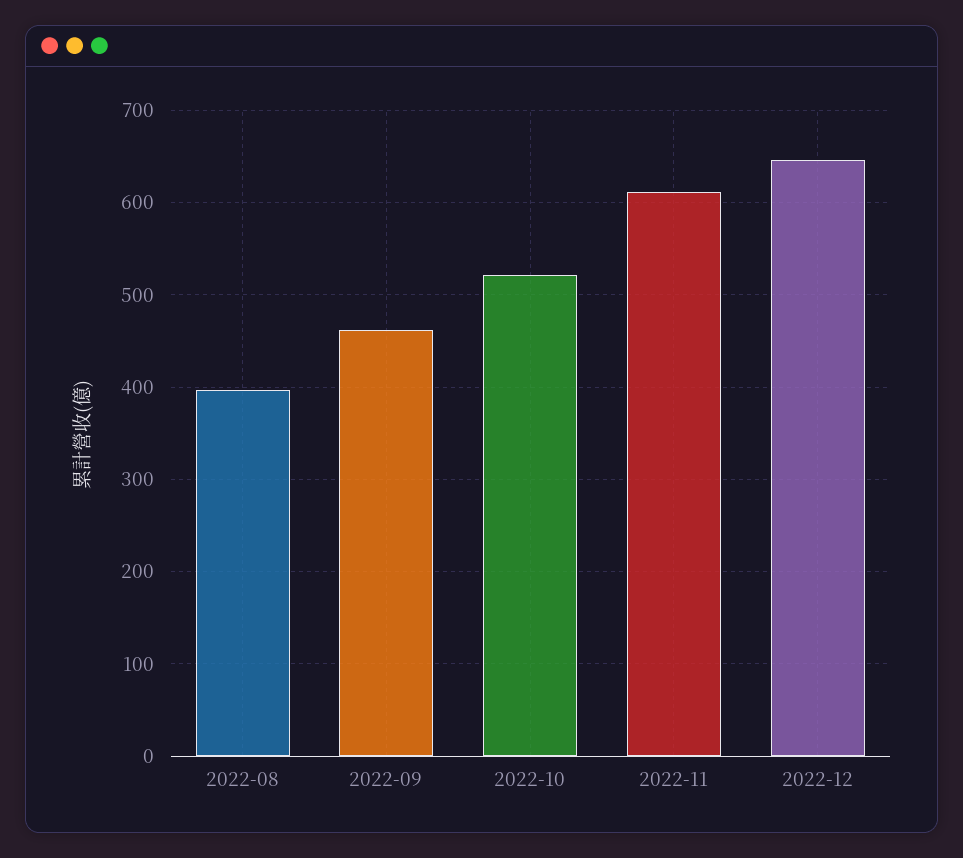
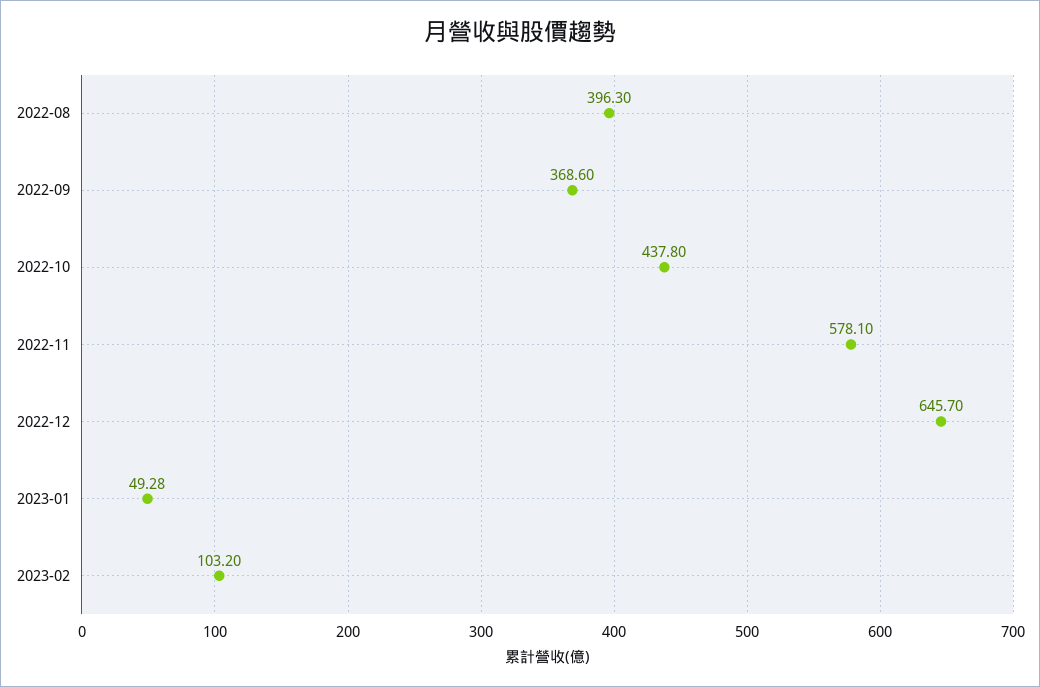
2022-09: 460 -> 368.6
2022-10: 520 -> 437.8
2022-11: 610 -> 578.1
2023-01: none -> 49.28
2023-02: none -> 103.2

